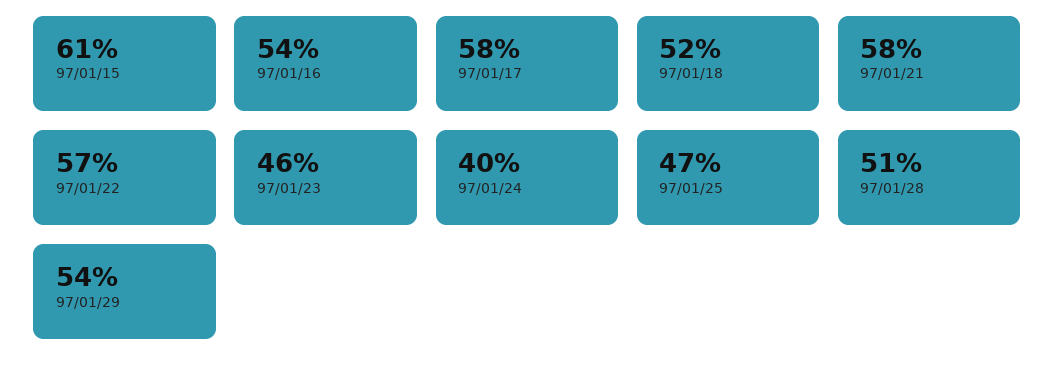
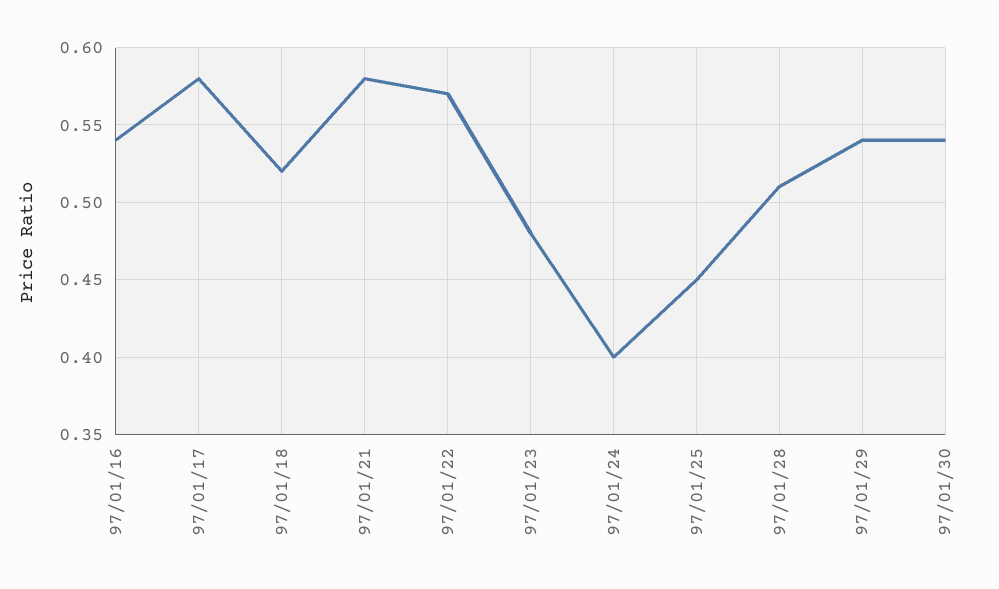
97/01/15: 0.61 -> none
97/01/23: 0.46 -> 0.48
97/01/25: 0.47 -> 0.45
97/01/30: none -> 0.54

